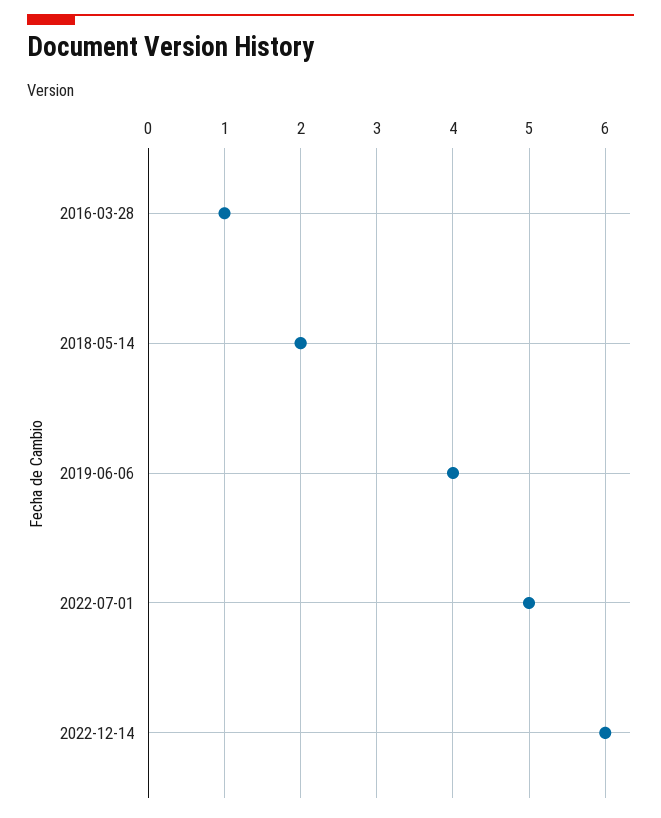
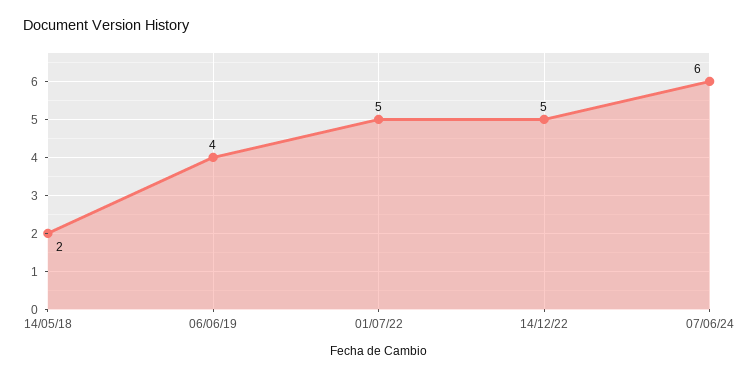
2016-03-28: 1 -> none
2022-12-14: 6 -> 5
07/06/24: none -> 6

